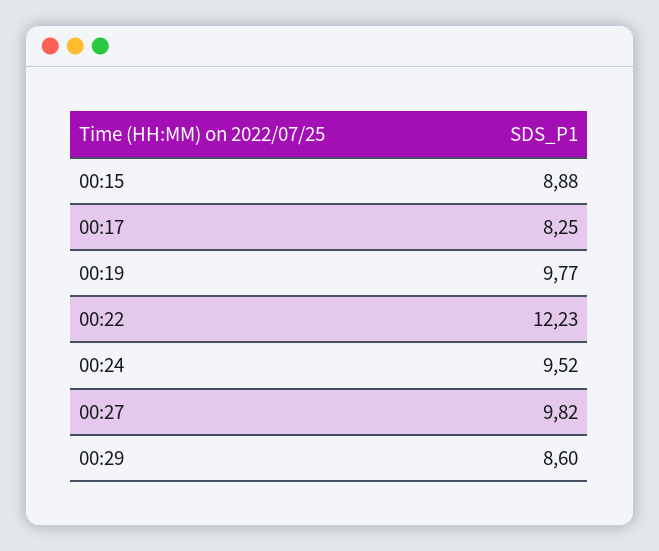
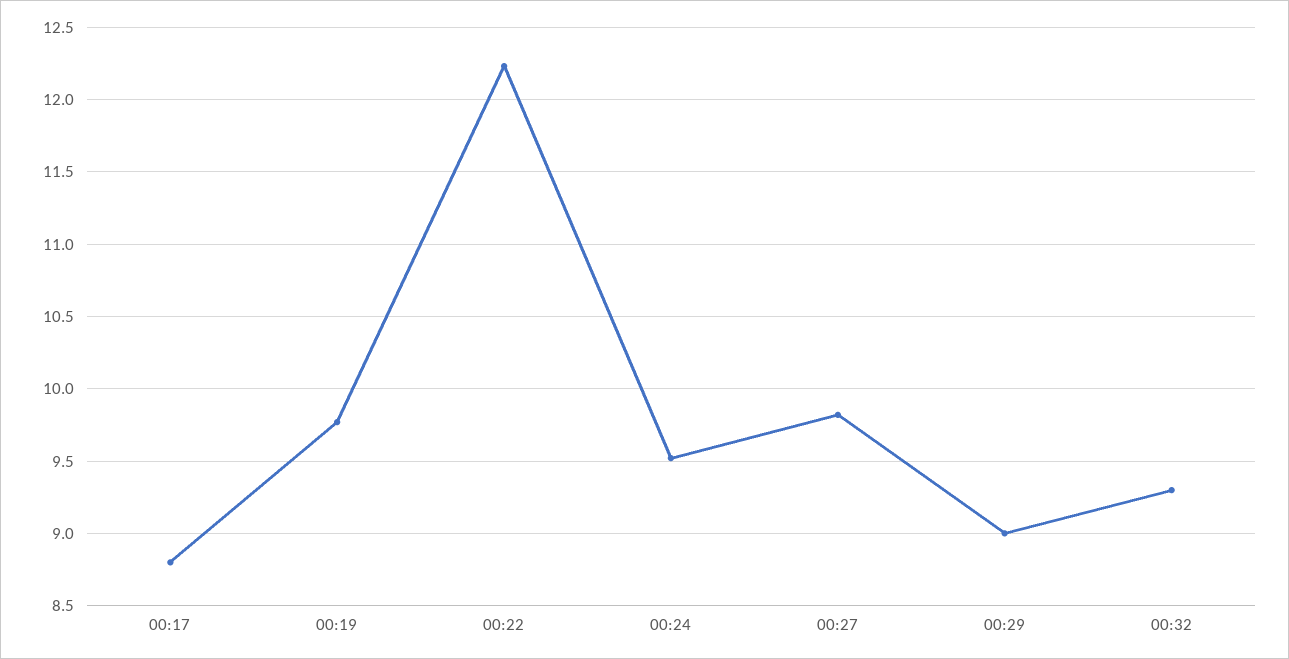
00:15: 8.88 -> none
00:17: 8.25 -> 8.8
00:29: 8.6 -> 9
00:32: none -> 9.3

